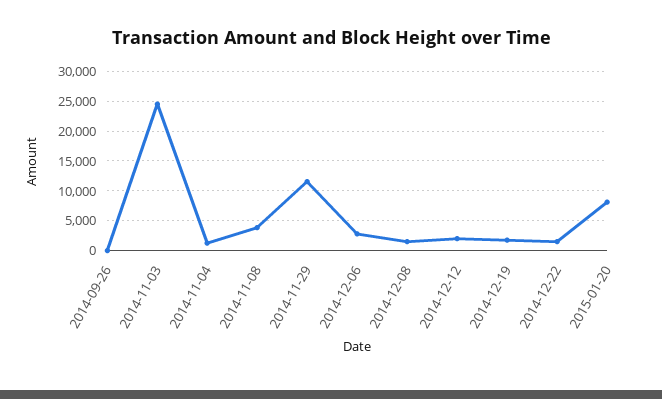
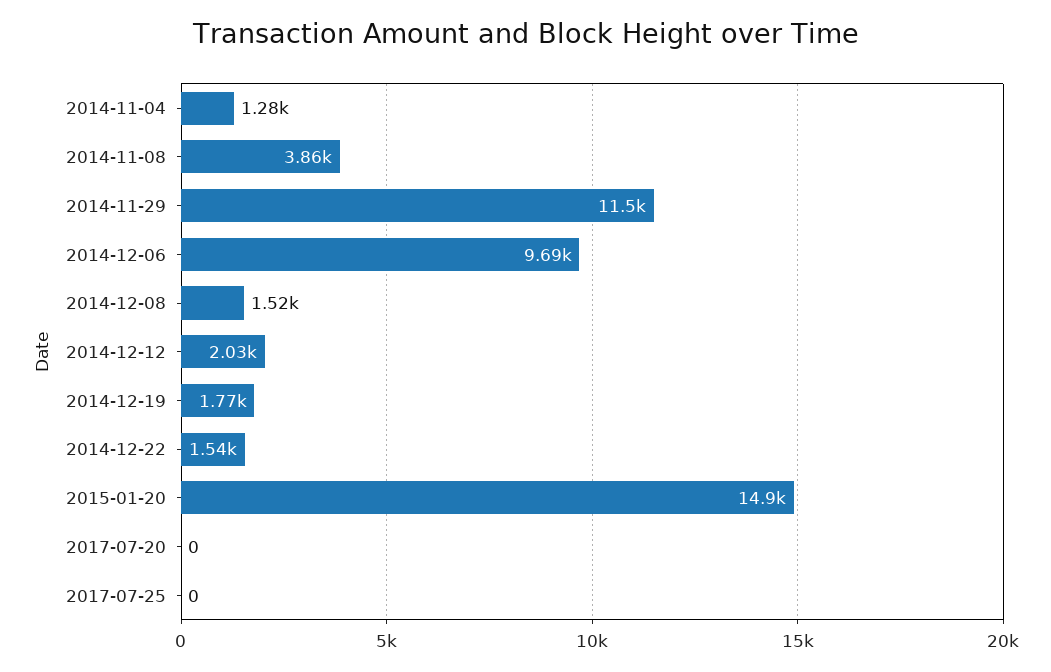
2014-09-26: 0 -> none
2014-11-03: 25000 -> none
2014-12-06: 2500 -> 9690
2015-01-20: 7500 -> 14900
2017-07-20: none -> 0
2017-07-25: none -> 0

